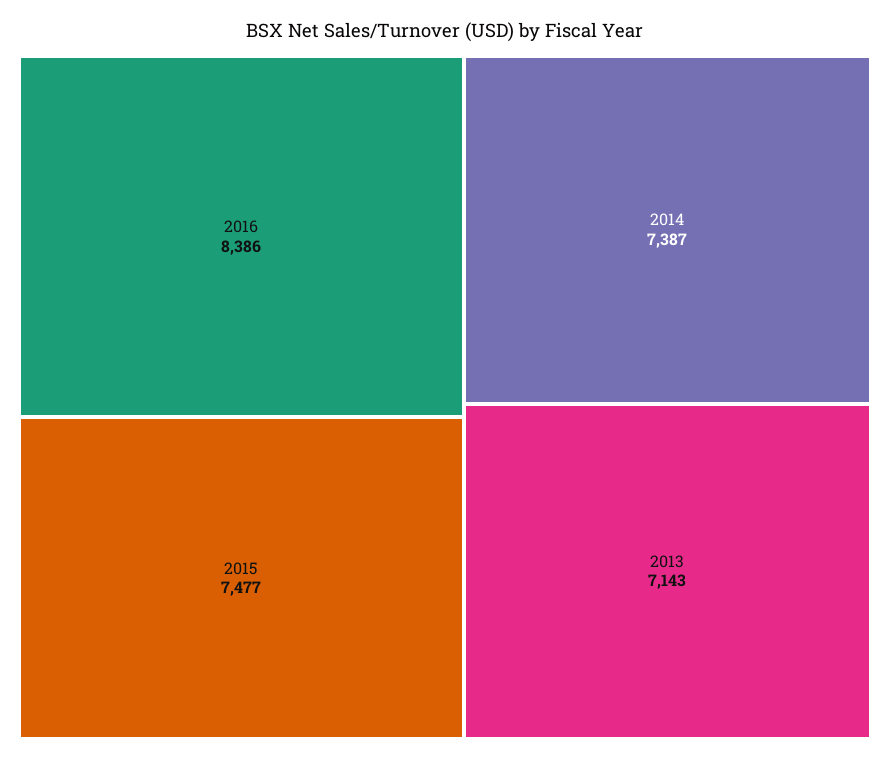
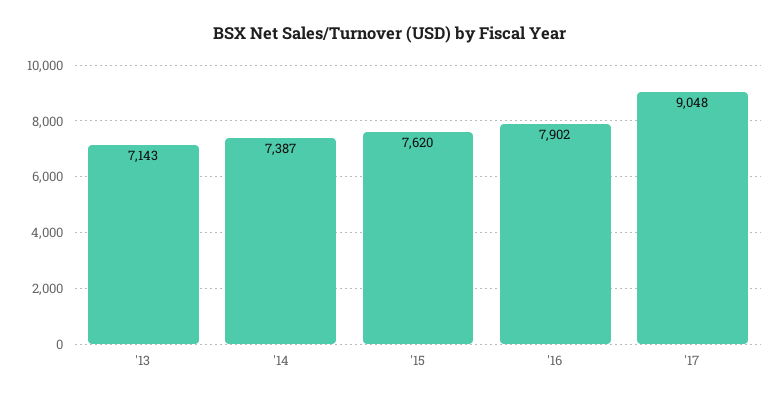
2016: 8386 -> 7902
2015: 7477 -> 7620
'17: none -> 9048

